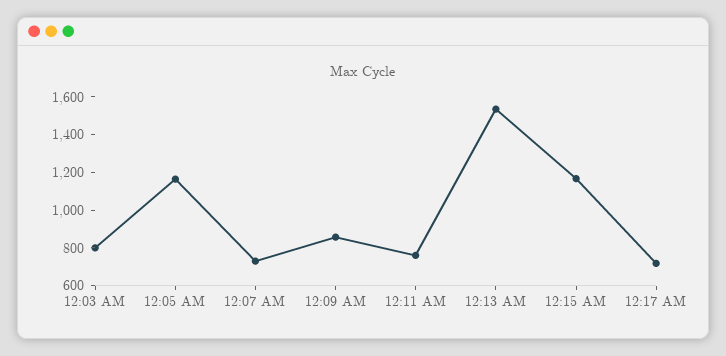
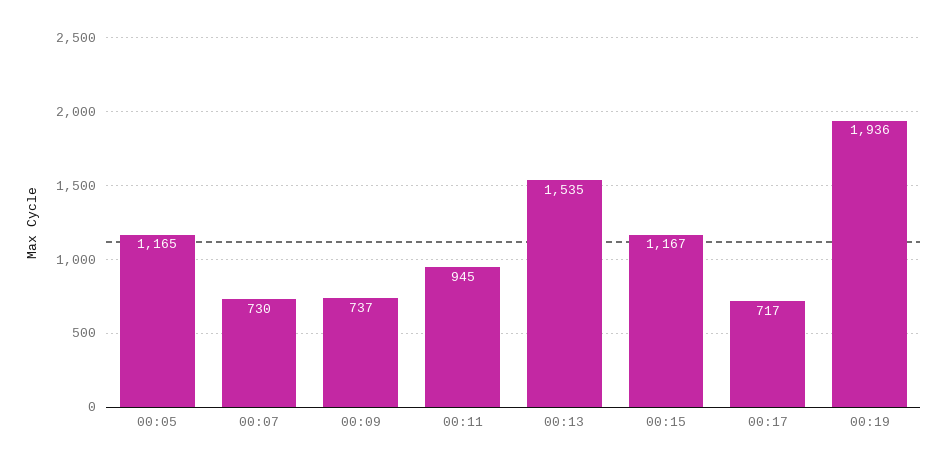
12:03 AM: 800 -> none
12:09 AM: 850 -> 737
12:11 AM: 750 -> 945
00:19: none -> 1936

